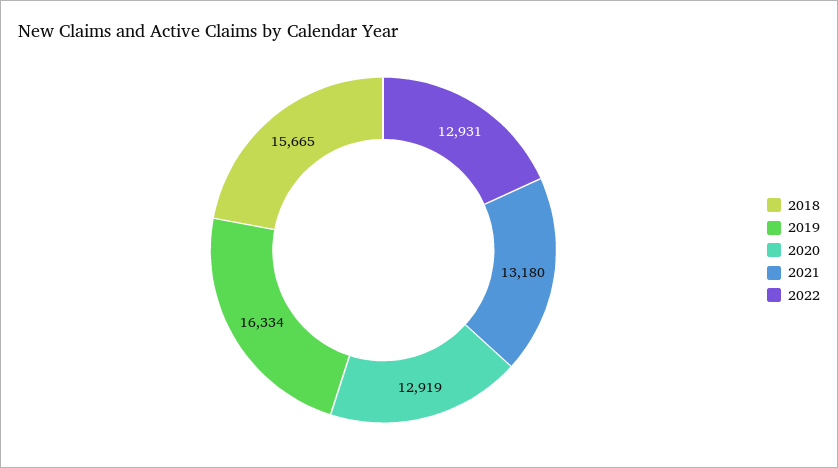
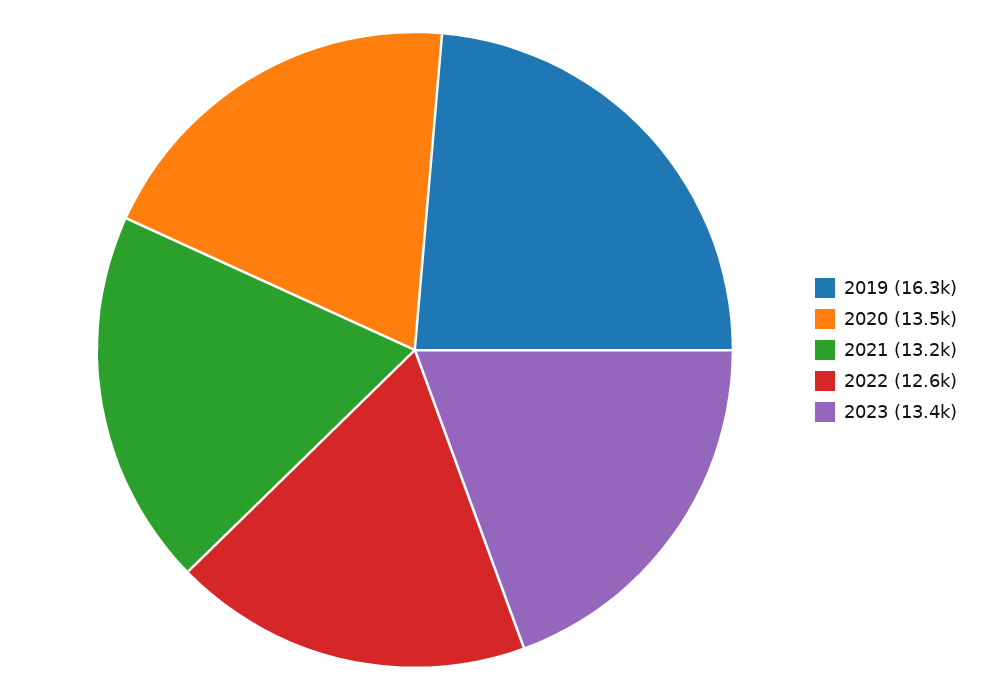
2018: 15665 -> none
2020: 12919 -> 13500
2022: 12931 -> 12600
2023: none -> 13400

